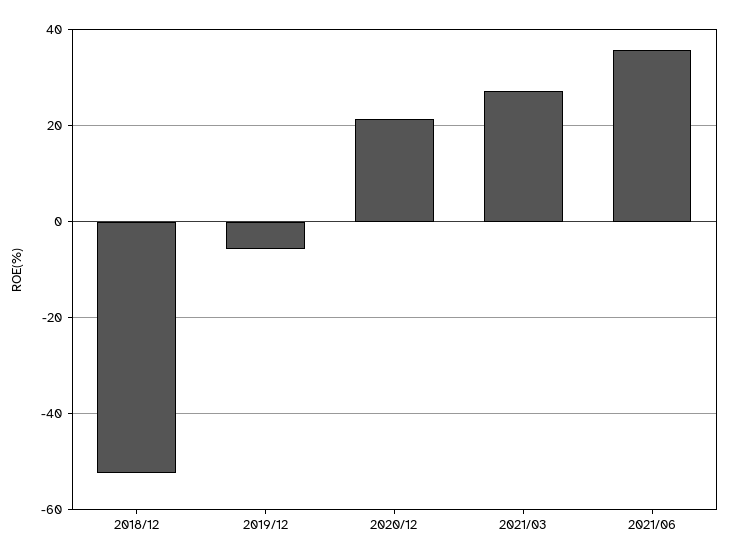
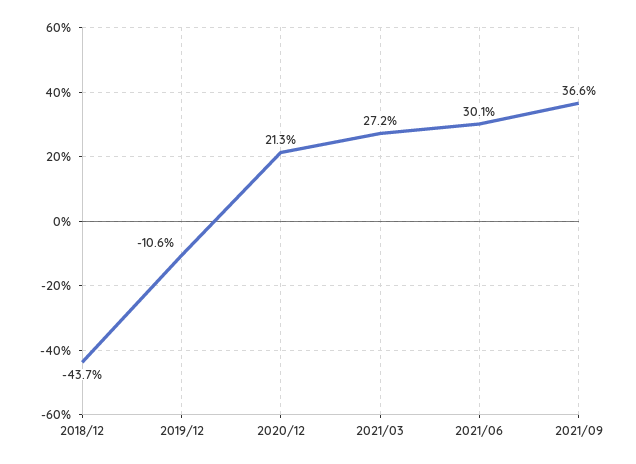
2018/12: -52 -> -43.7
2019/12: -6 -> -10.6
2021/06: 36 -> 30.1
2021/09: none -> 36.6

